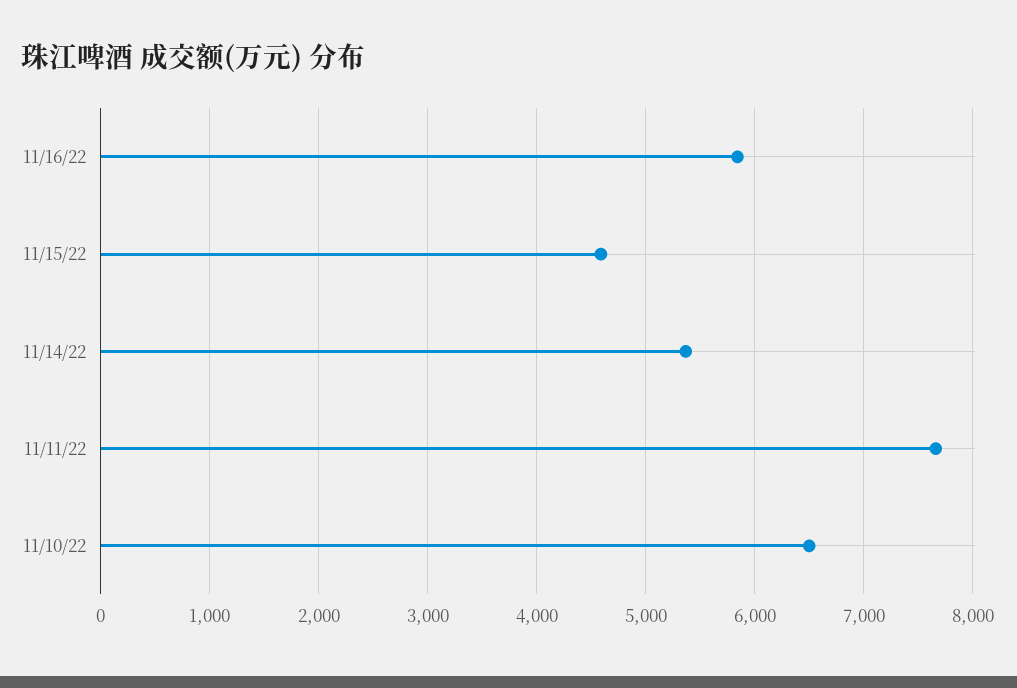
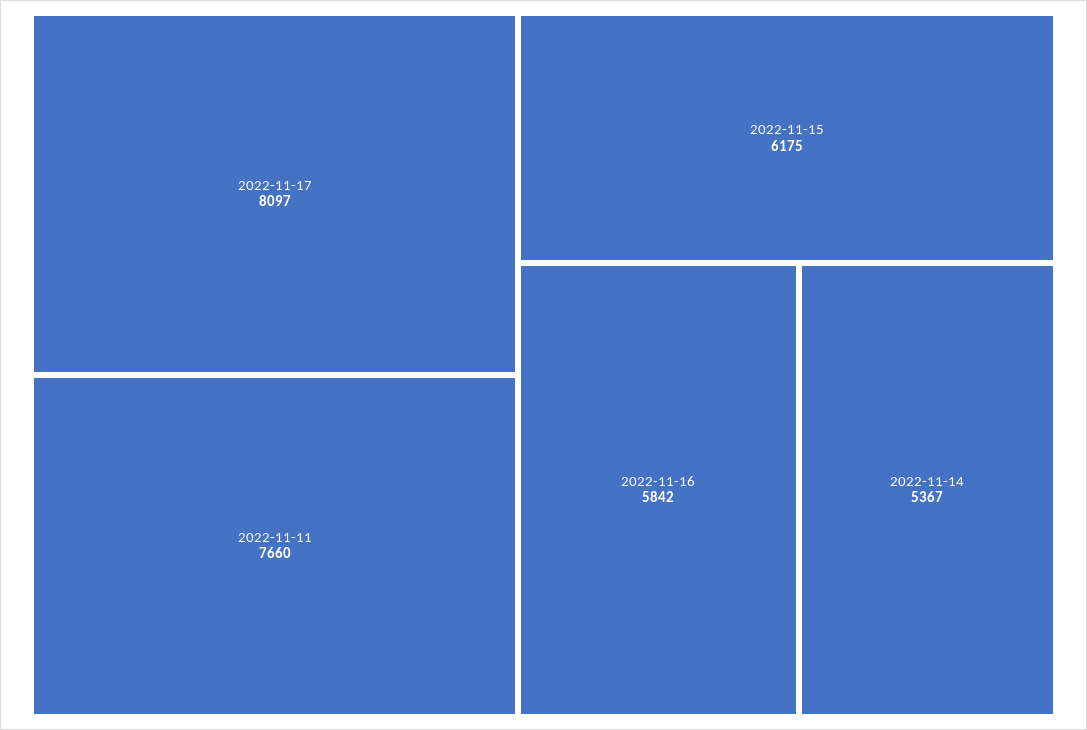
11/15/22: 4600 -> 6175
11/10/22: 6500 -> none
2022-11-17: none -> 8097

